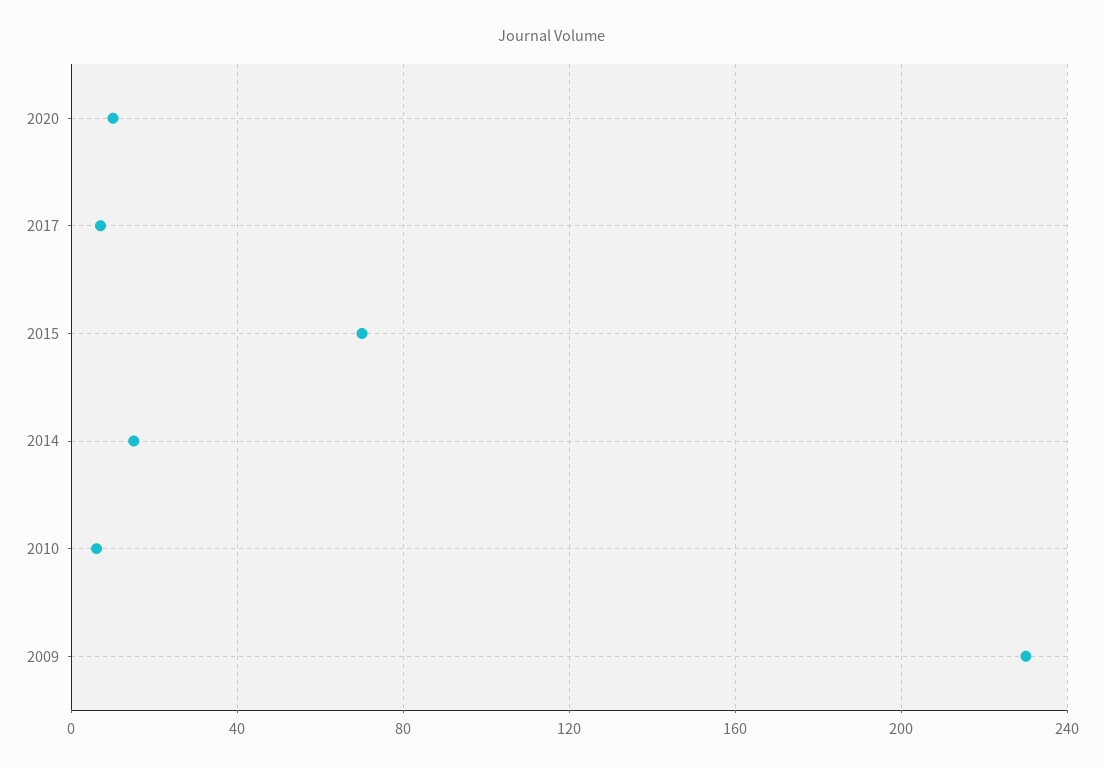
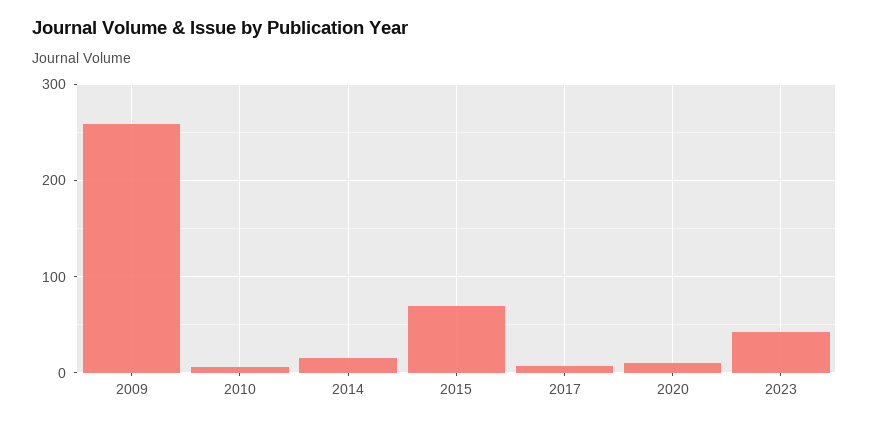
2009: 230 -> 260
2023: none -> 40

